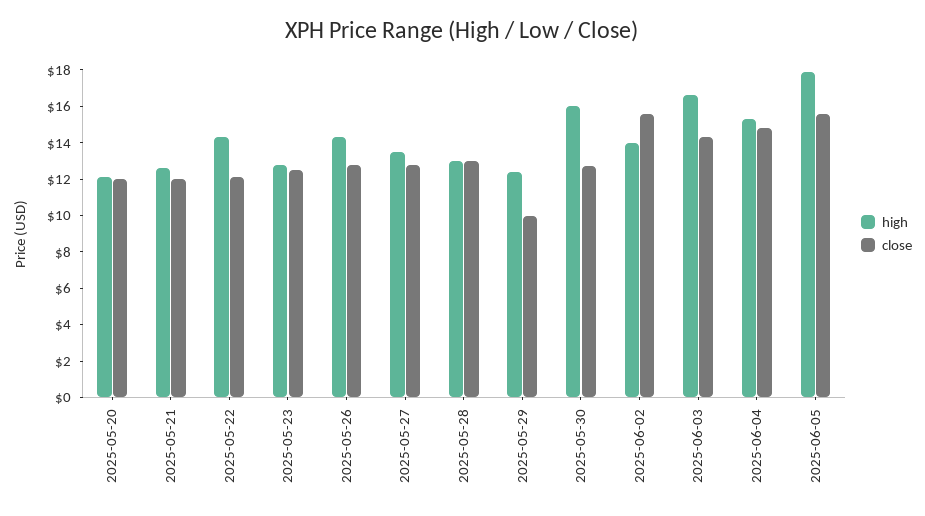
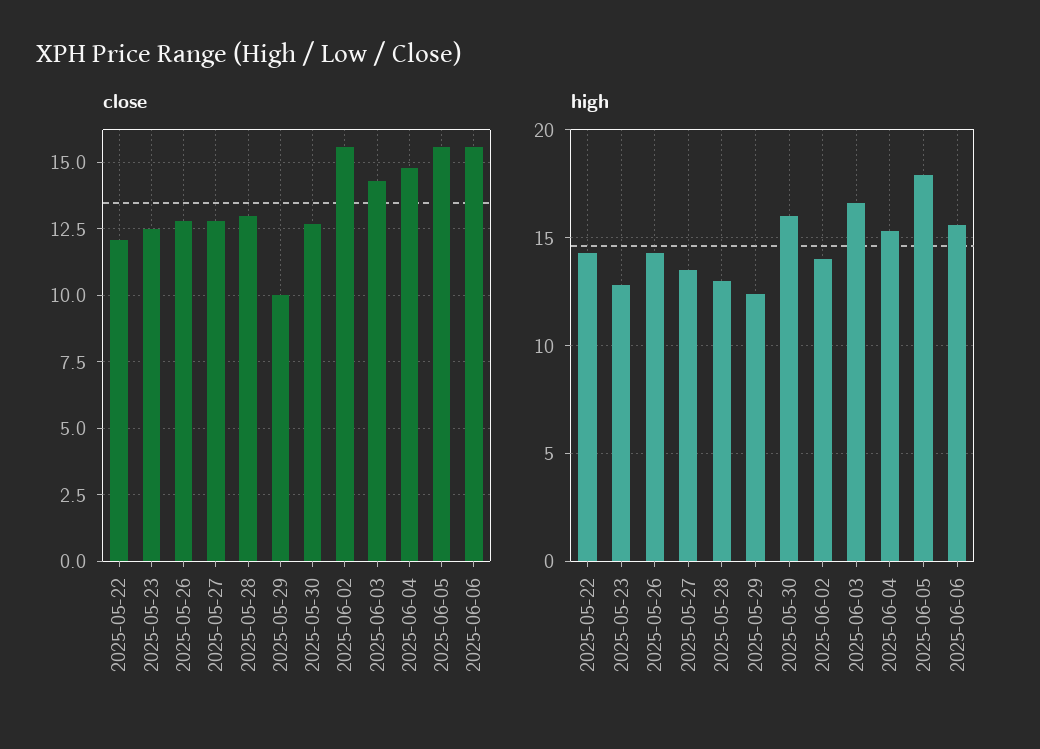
high, 2025-05-20: 12 -> none
close, 2025-05-20: 12 -> none
high, 2025-05-21: 12.5 -> none
close, 2025-05-21: 12 -> none
close, 2025-06-06: none -> 15.5
high, 2025-06-06: none -> 15.5

